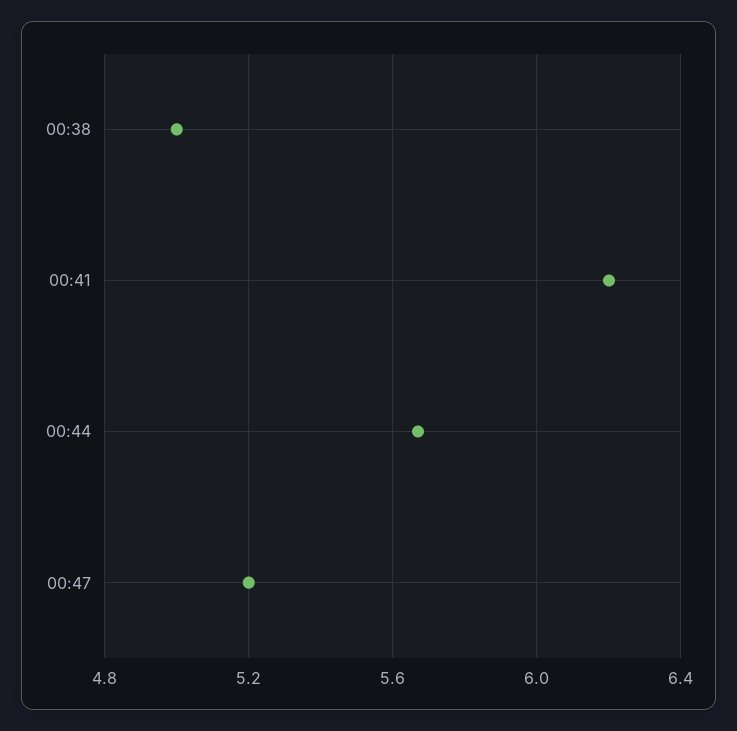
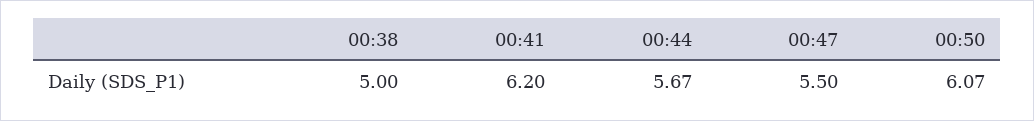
00:47: 5.2 -> 5.5
00:50: none -> 6.07

